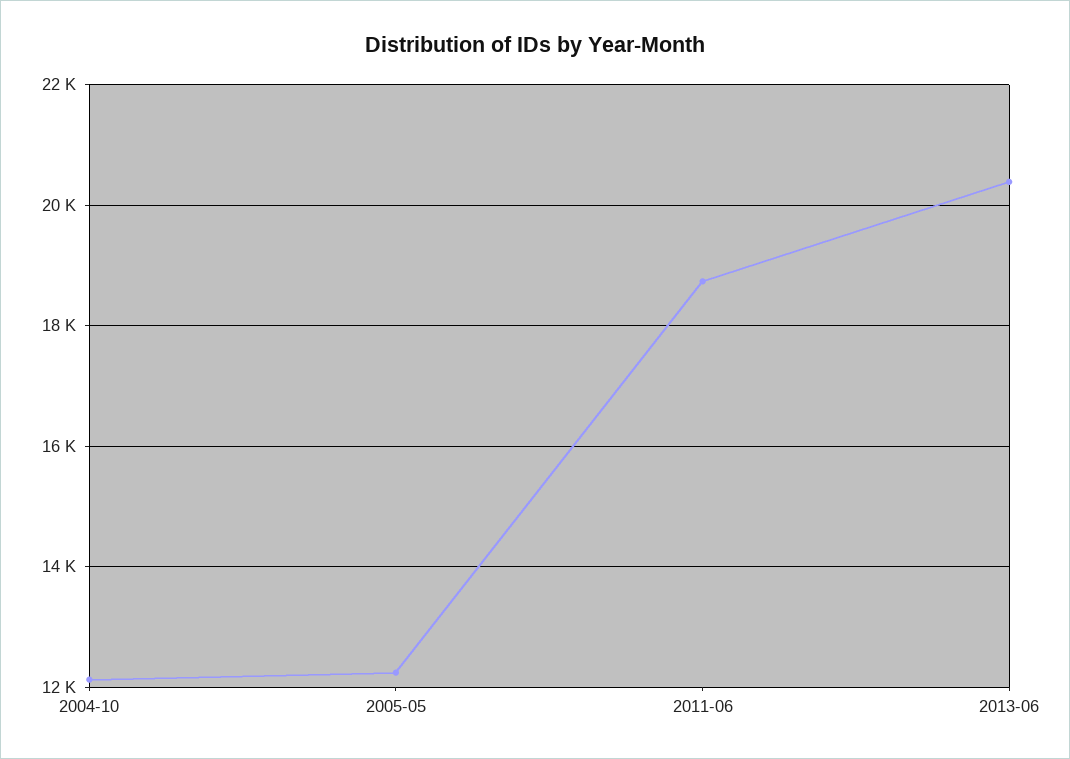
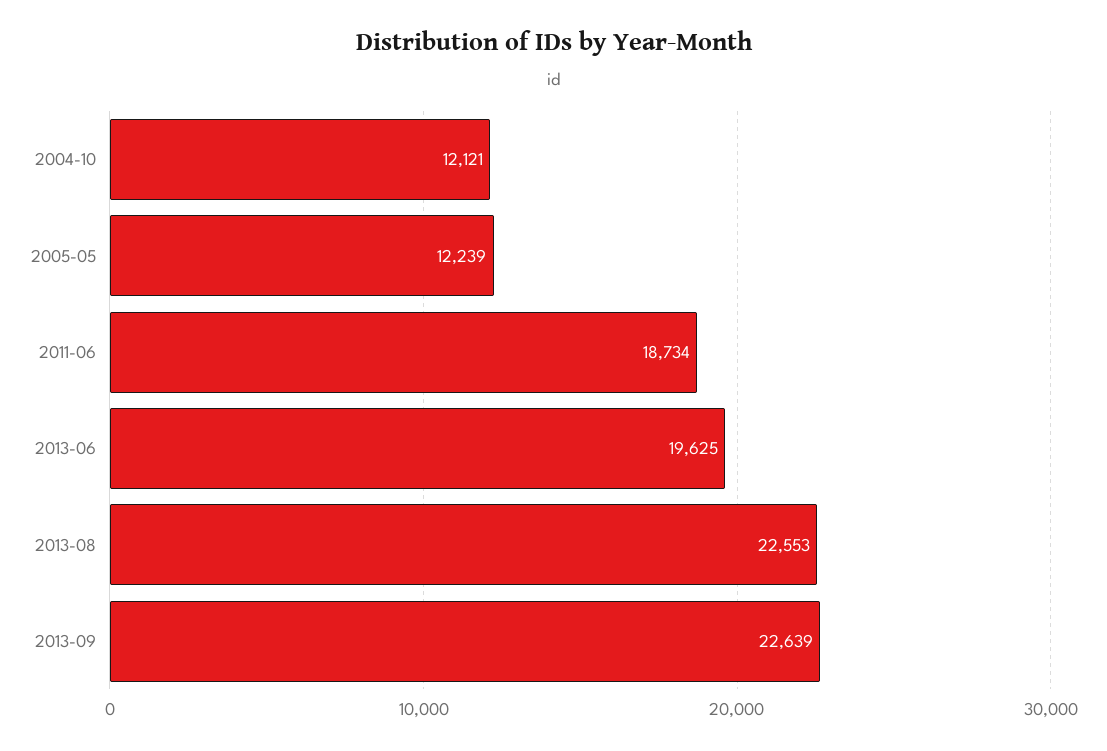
2013-06: 20400 -> 19625
2013-08: none -> 22553
2013-09: none -> 22639

